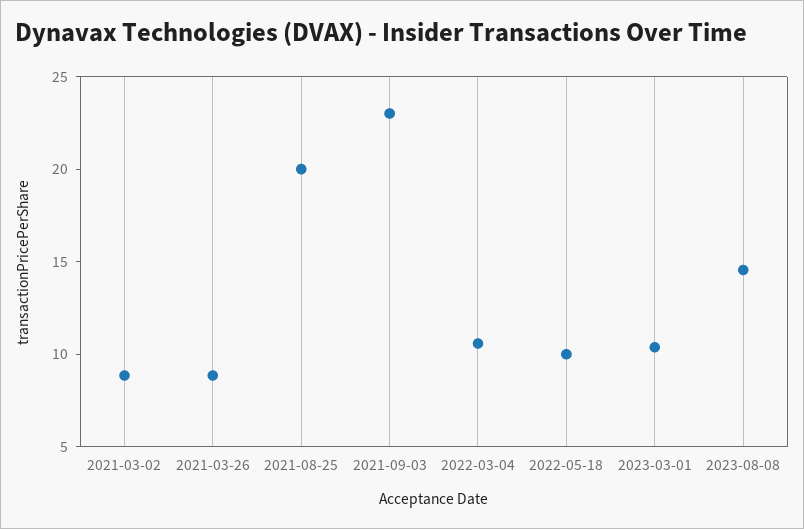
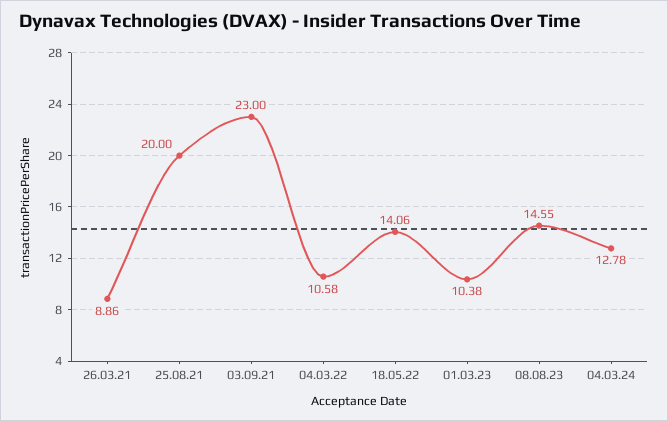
2021-03-02: 9 -> none
2022-05-18: 10 -> 14.06
04.03.24: none -> 12.78

